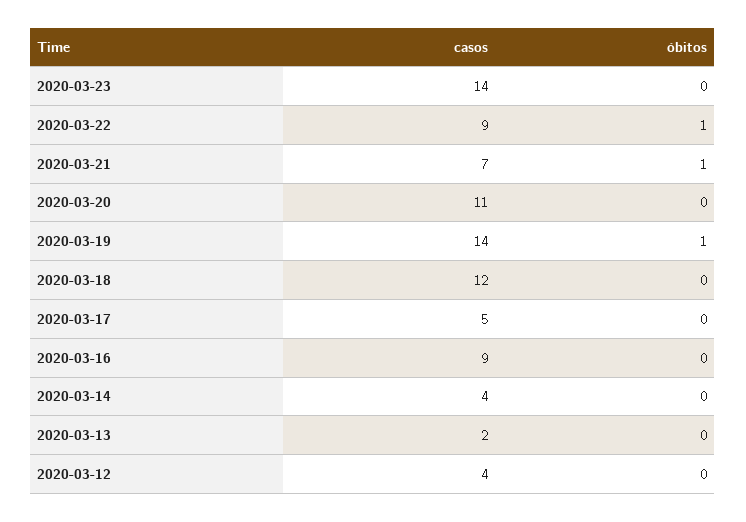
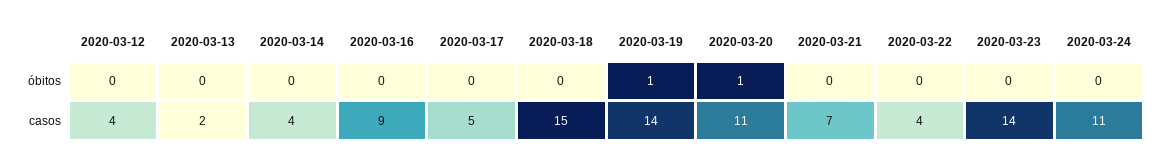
casos, 2020-03-22: 9 -> 4
óbitos, 2020-03-22: 1 -> 0
óbitos, 2020-03-21: 1 -> 0
óbitos, 2020-03-20: 0 -> 1
casos, 2020-03-18: 12 -> 15
óbitos, 2020-03-24: none -> 0
casos, 2020-03-24: none -> 11

